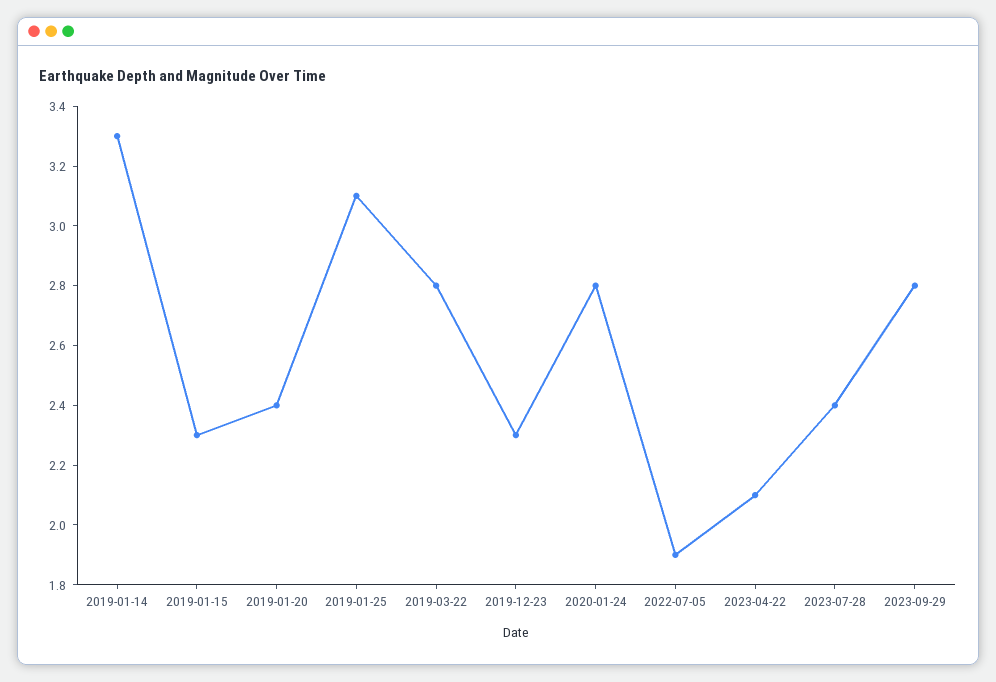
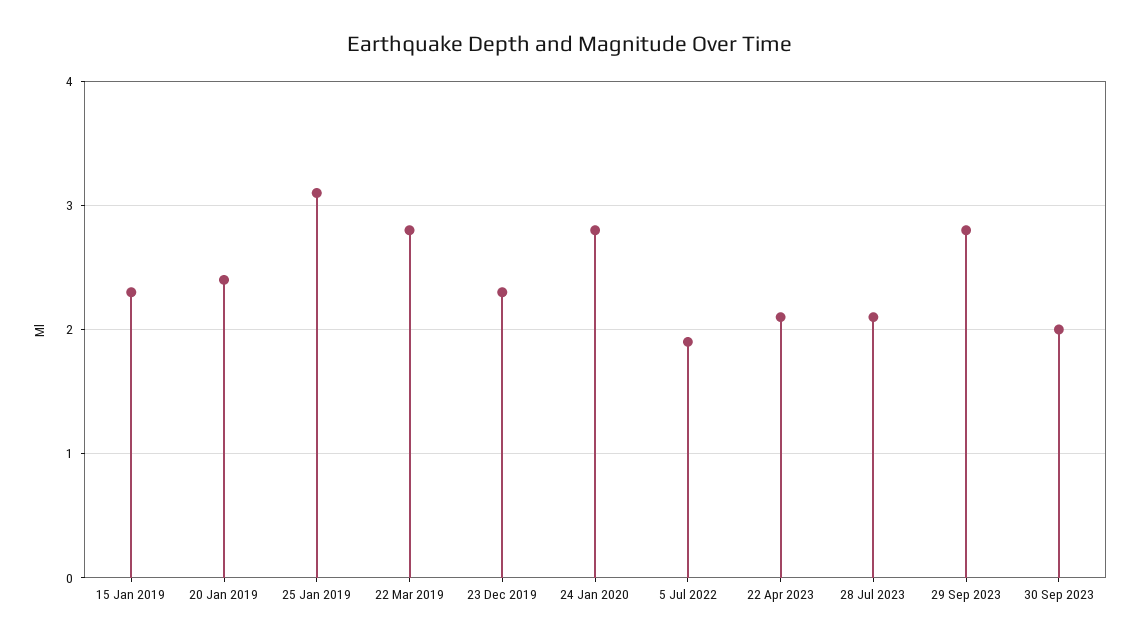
2019-01-14: 3.3 -> none
2023-07-28: 2.4 -> 2.1
30 Sep 2023: none -> 2

